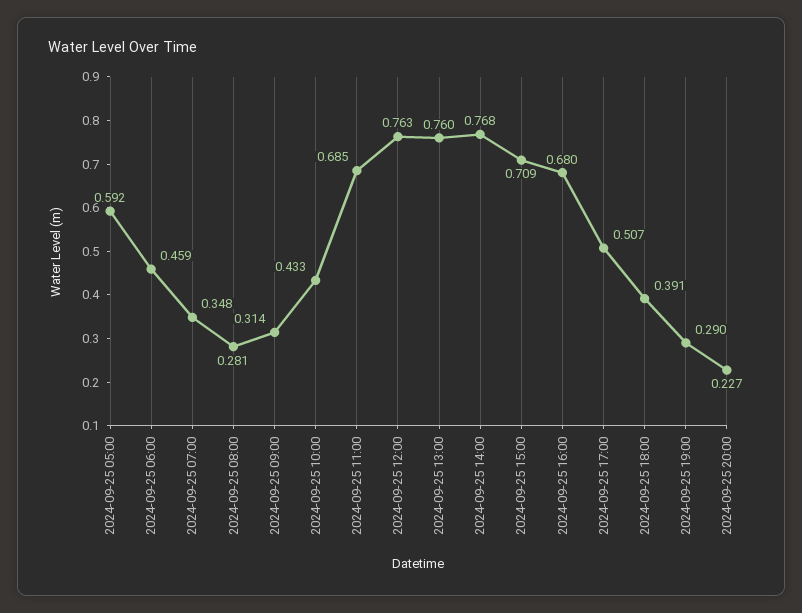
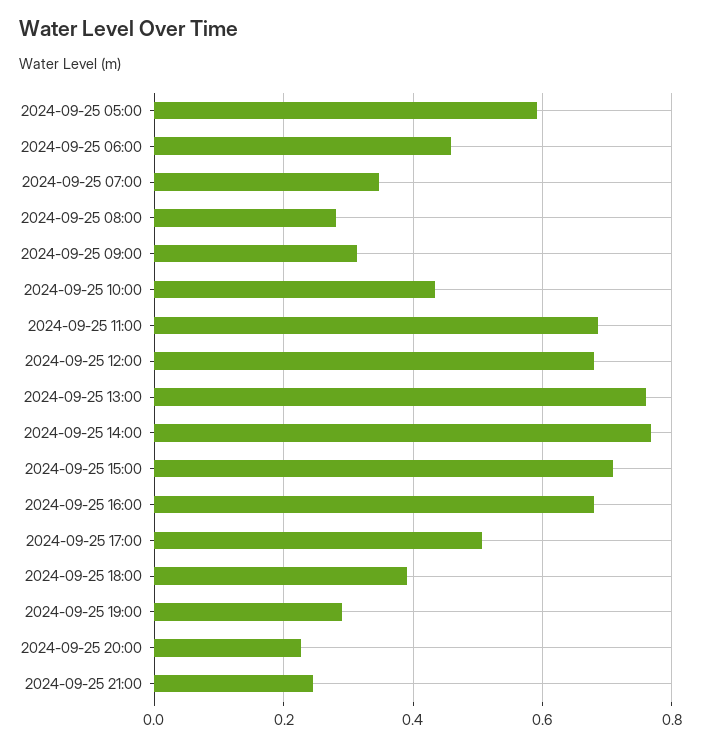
2024-09-25 12:00: 0.763 -> 0.68
2024-09-25 21:00: none -> 0.24

